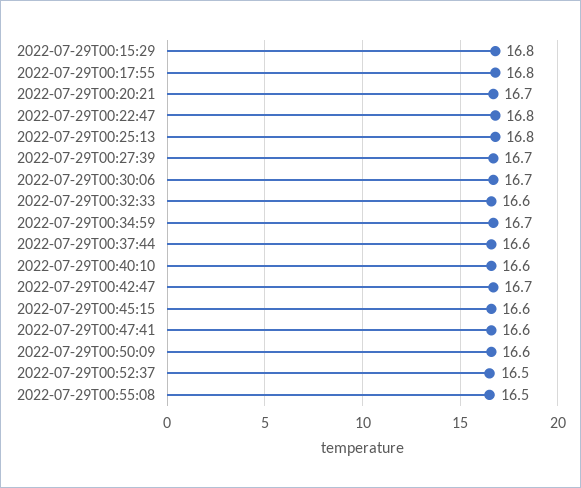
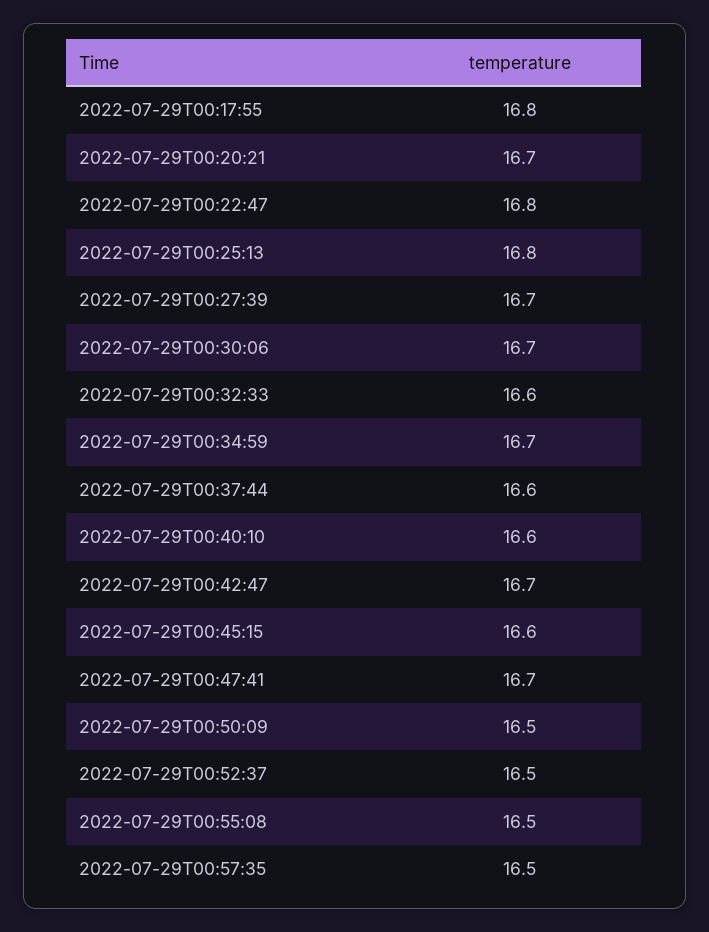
2022-07-29T00:15:29: 16.8 -> none
2022-07-29T00:47:41: 16.6 -> 16.7
2022-07-29T00:50:09: 16.6 -> 16.5
2022-07-29T00:57:35: none -> 16.5

